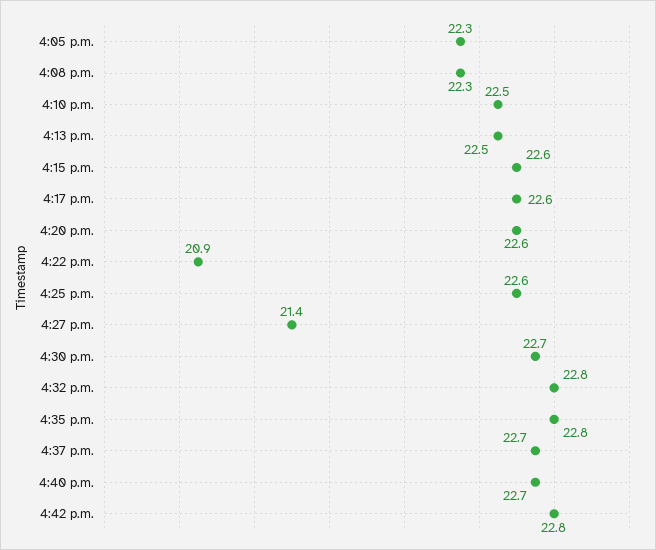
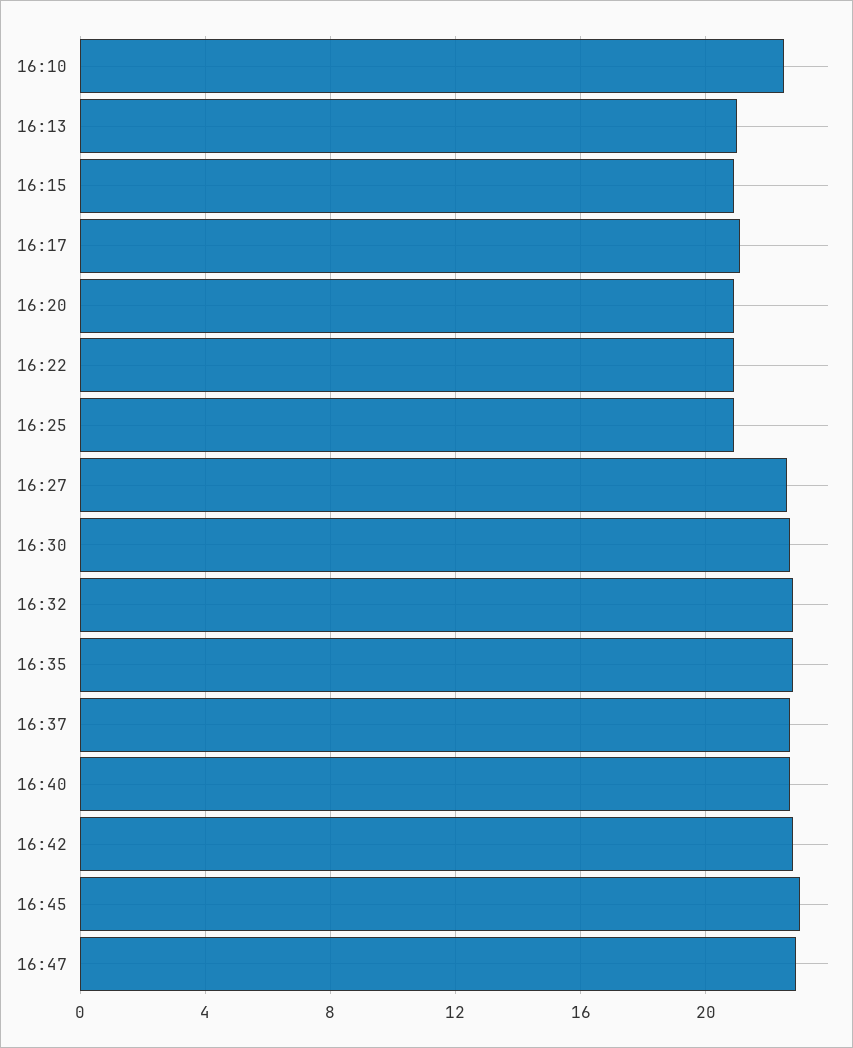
4:05 p.m.: 22.3 -> none
4:08 p.m.: 22.3 -> none
4:13 p.m.: 22.5 -> 21
4:15 p.m.: 22.6 -> 21
4:17 p.m.: 22.6 -> 21
4:20 p.m.: 22.6 -> 21
4:25 p.m.: 22.6 -> 21
4:27 p.m.: 21.4 -> 22.5
16:45: none -> 23
16:47: none -> 23

